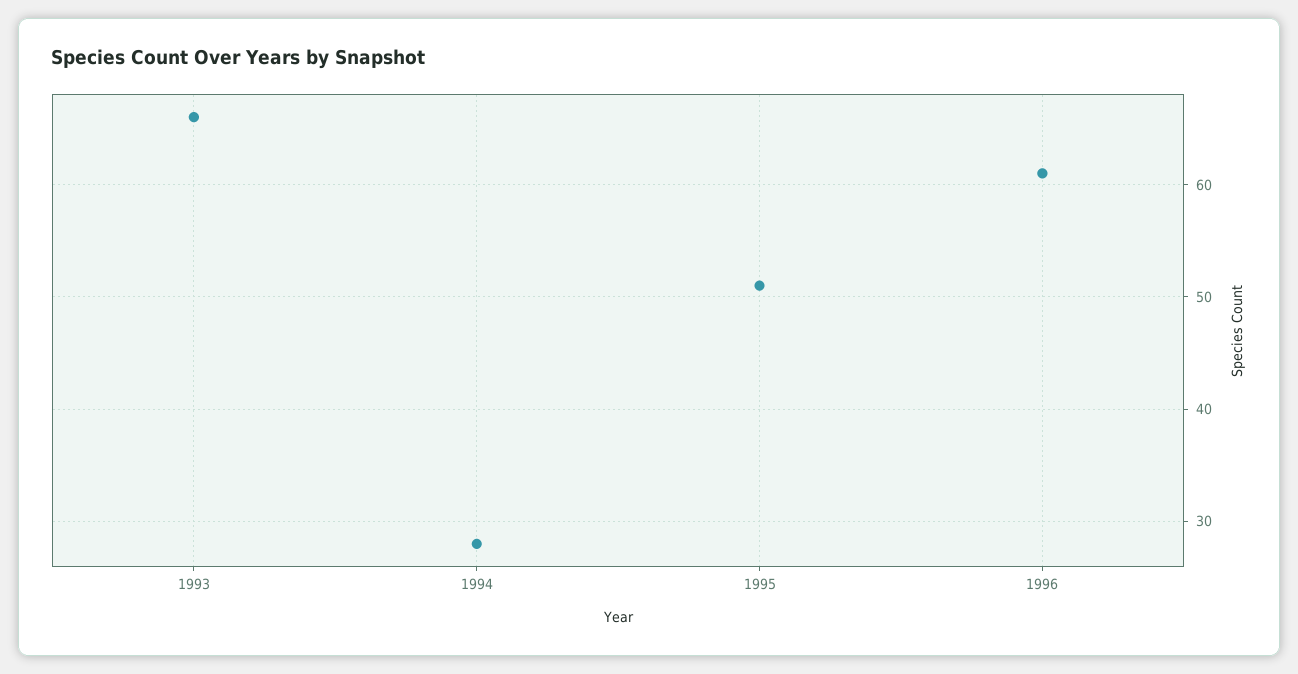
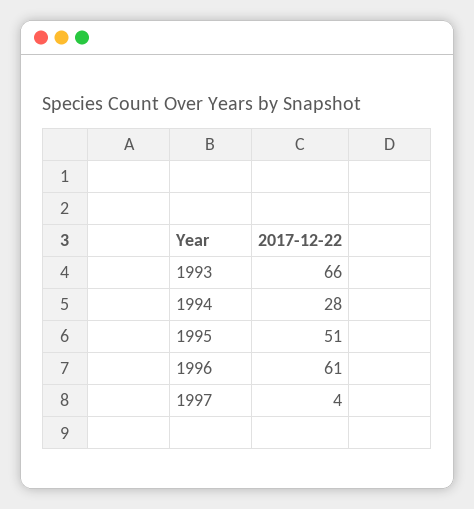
1997: none -> 4

